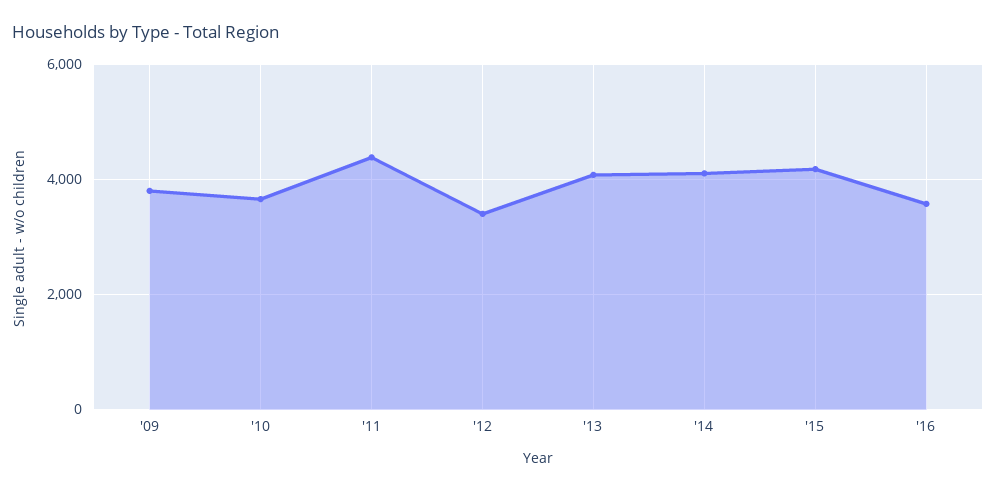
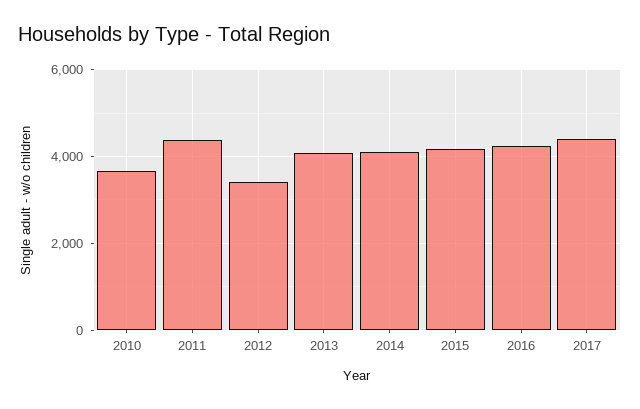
'09: 3800 -> none
'16: 3600 -> 4200
2017: none -> 4400

